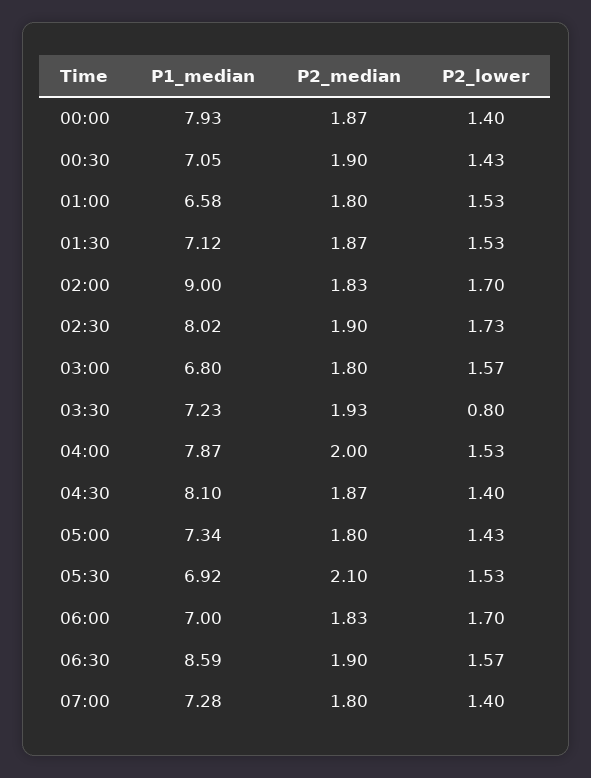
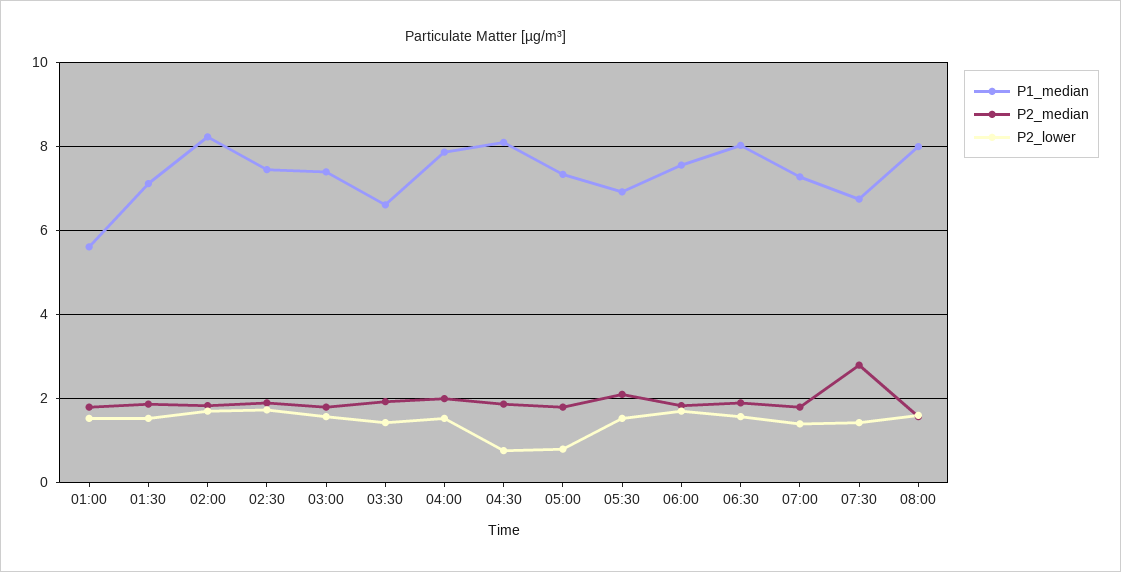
P1_median, 00:00: 7.93 -> none
P2_median, 00:00: 1.87 -> none
P2_lower, 00:00: 1.4 -> none
P1_median, 00:30: 7.05 -> none
P2_median, 00:30: 1.9 -> none
P2_lower, 00:30: 1.43 -> none
P1_median, 01:00: 6.58 -> 5.6
P1_median, 02:00: 9 -> 8.2
P1_median, 02:30: 8.02 -> 7.4
P1_median, 03:00: 6.8 -> 7.4
P1_median, 03:30: 7.23 -> 6.6
P2_lower, 03:30: 0.8 -> 1.4
P2_lower, 04:30: 1.4 -> 0.8
P2_lower, 05:00: 1.43 -> 0.8
P1_median, 06:00: 7 -> 7.6
P1_median, 06:30: 8.59 -> 8
P1_median, 07:30: none -> 6.8
P2_median, 07:30: none -> 2.8
P2_lower, 07:30: none -> 1.4
P1_median, 08:00: none -> 8
P2_median, 08:00: none -> 1.6
P2_lower, 08:00: none -> 1.6

